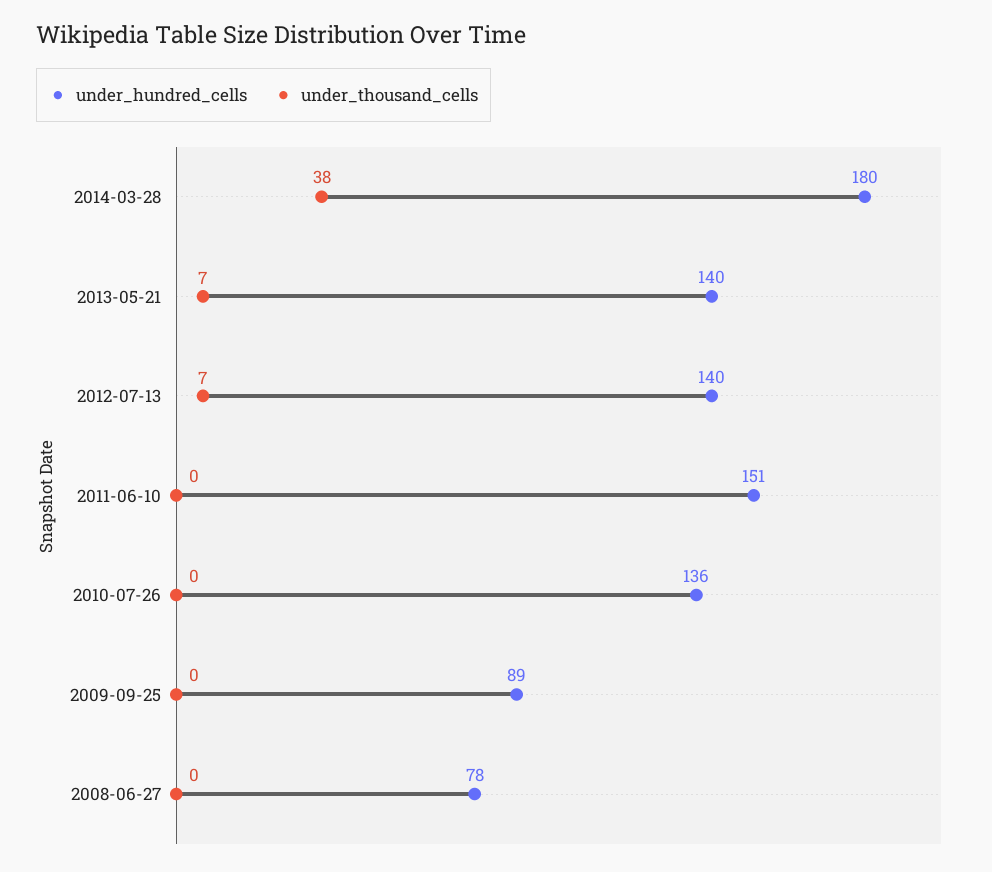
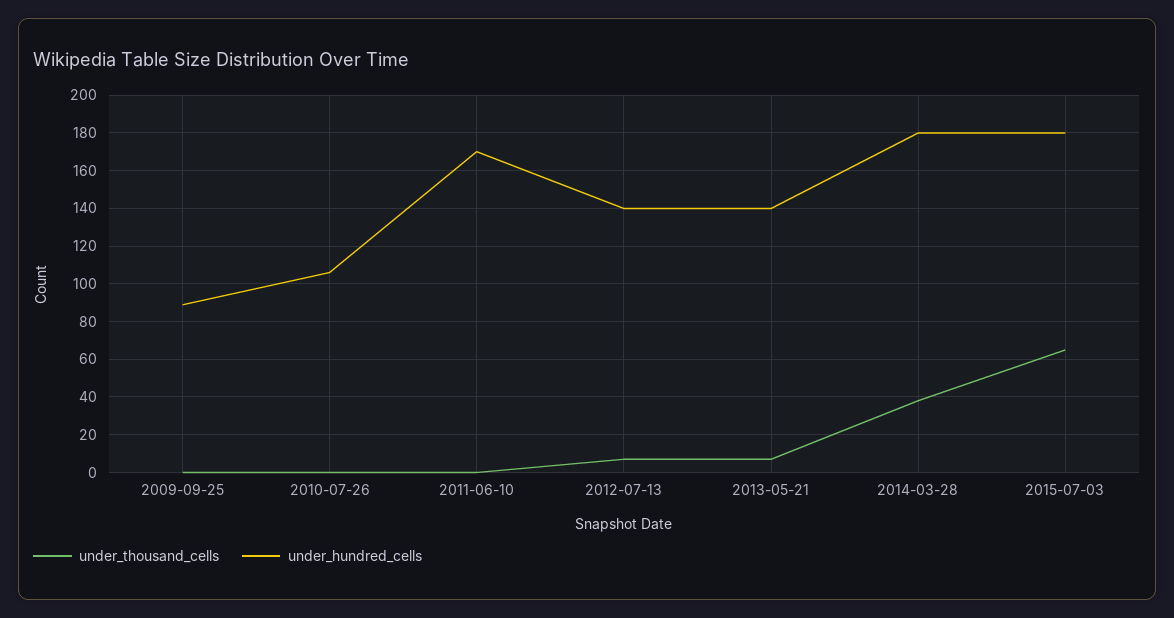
under_hundred_cells, 2011-06-10: 151 -> 170
under_hundred_cells, 2010-07-26: 136 -> 105
under_hundred_cells, 2008-06-27: 78 -> none
under_thousand_cells, 2008-06-27: 0 -> none
under_thousand_cells, 2015-07-03: none -> 65
under_hundred_cells, 2015-07-03: none -> 180

